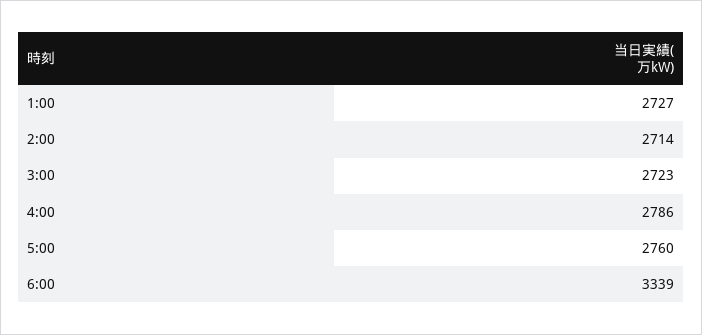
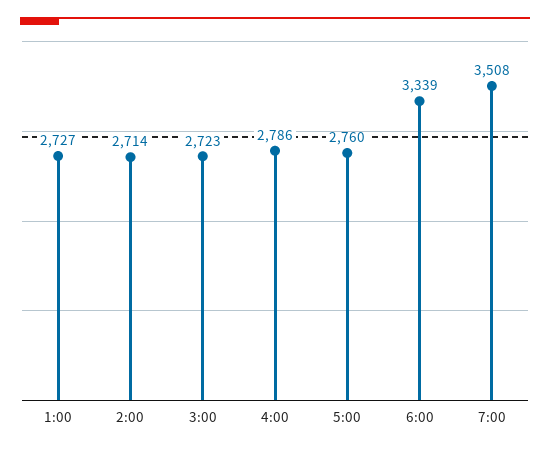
7:00: none -> 3508

